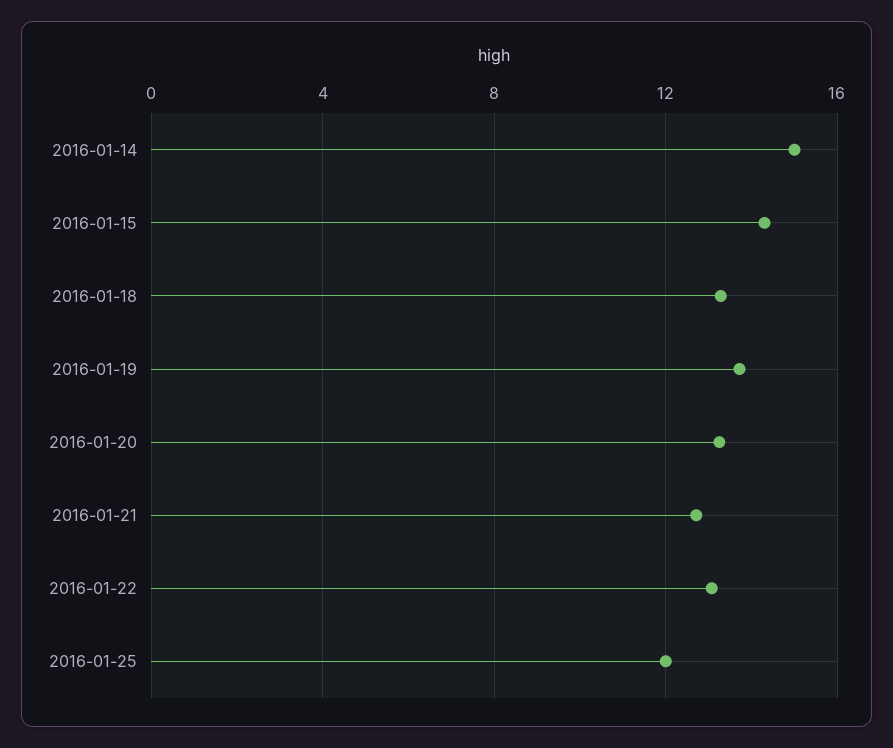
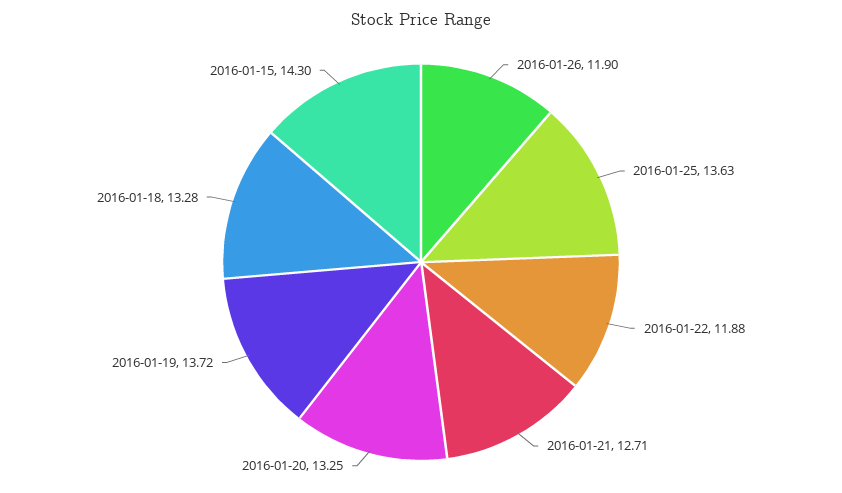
2016-01-14: 15 -> none
2016-01-22: 13 -> 11.88
2016-01-25: 12 -> 13.63
2016-01-26: none -> 11.9

